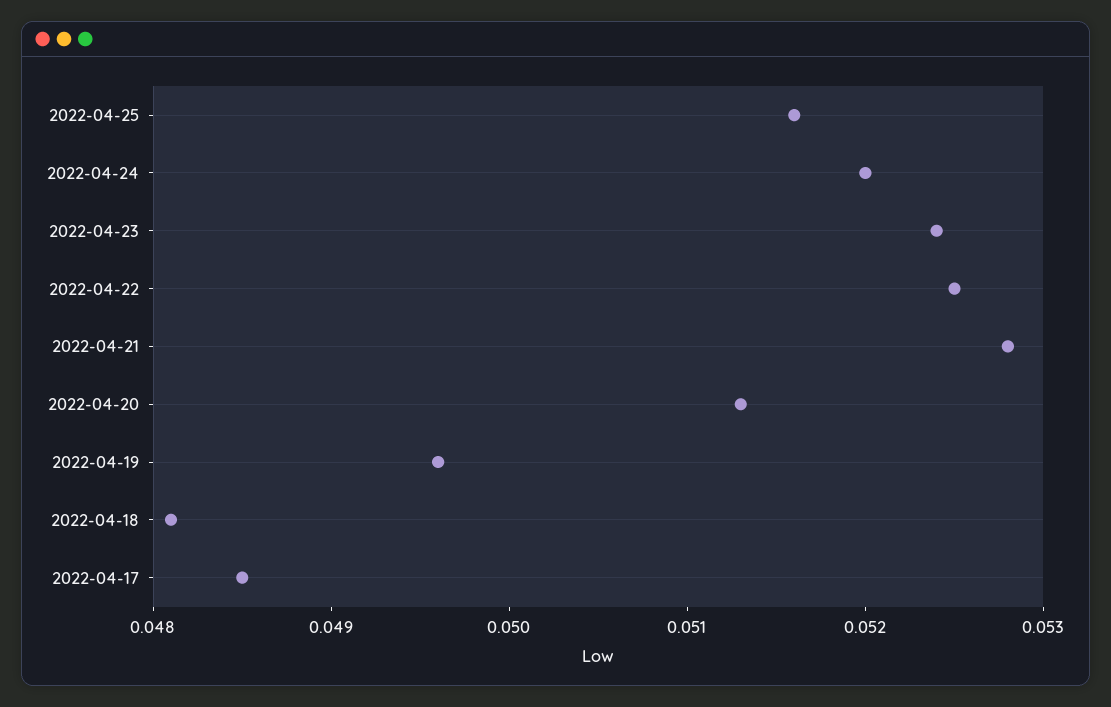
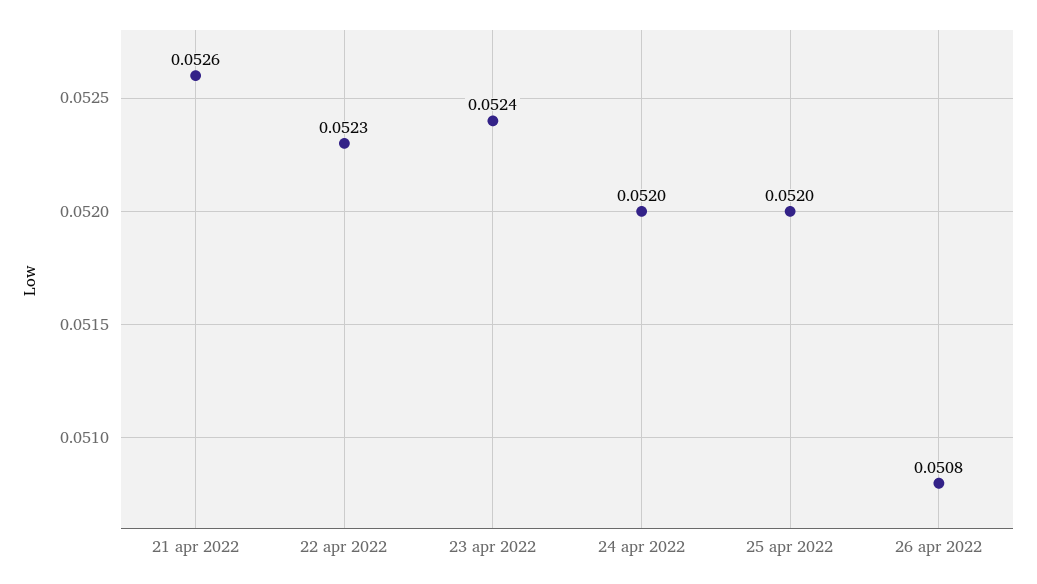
2022-04-25: 0.0516 -> 0.052
2022-04-22: 0.0525 -> 0.0523
2022-04-21: 0.0528 -> 0.0526
2022-04-20: 0.0513 -> none
2022-04-19: 0.0496 -> none
2022-04-18: 0.0481 -> none
2022-04-17: 0.0485 -> none
26 apr 2022: none -> 0.0508

